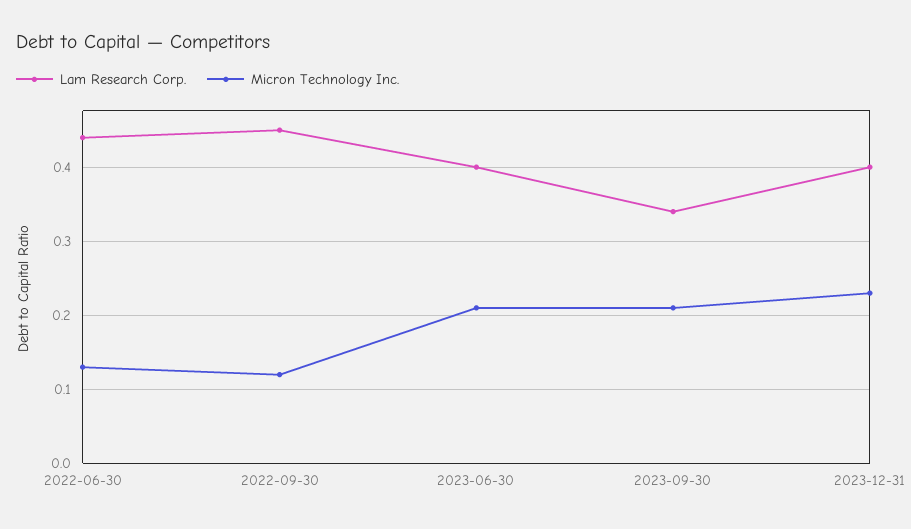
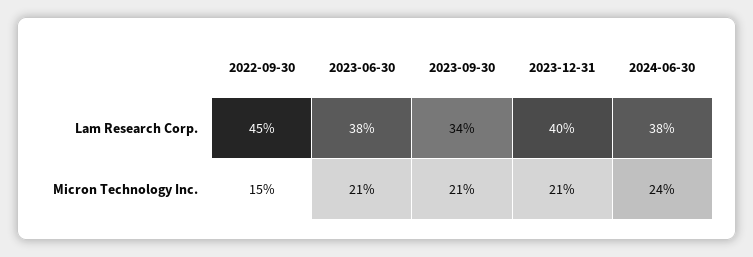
Lam Research Corp., 2022-06-30: 0.44 -> none
Micron Technology Inc., 2022-06-30: 0.13 -> none
Micron Technology Inc., 2022-09-30: 0.12 -> 0.15
Lam Research Corp., 2023-06-30: 0.4 -> 0.38
Micron Technology Inc., 2023-12-31: 0.23 -> 0.21
Lam Research Corp., 2024-06-30: none -> 0.38
Micron Technology Inc., 2024-06-30: none -> 0.24

